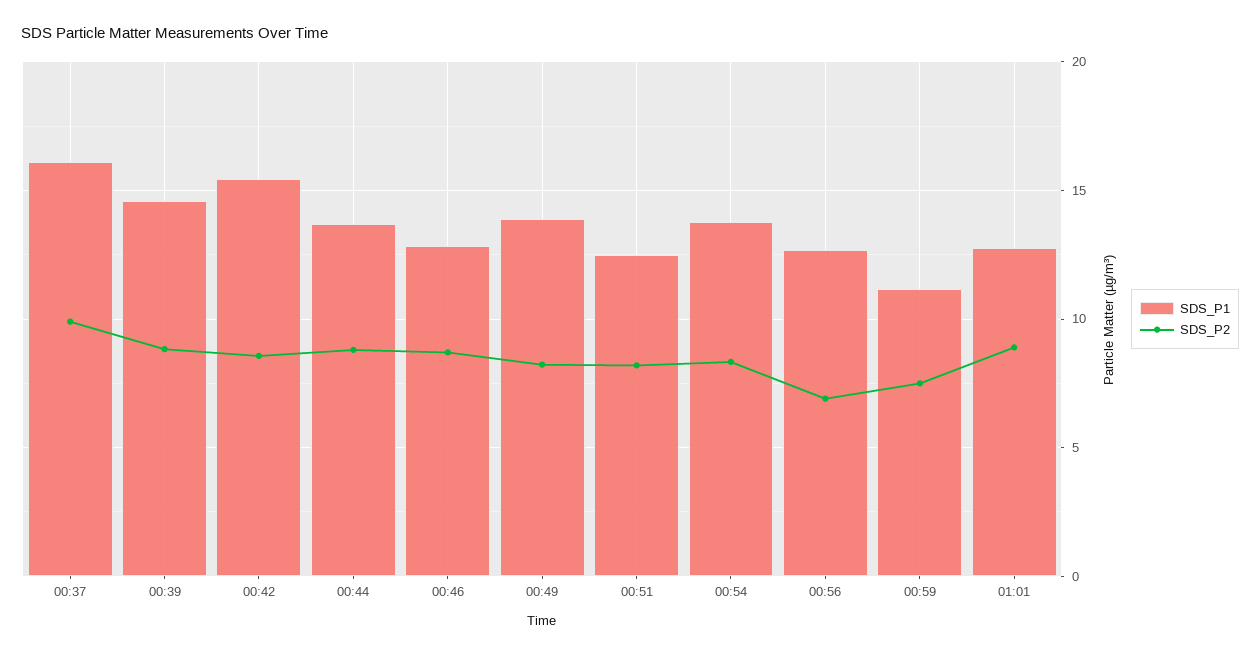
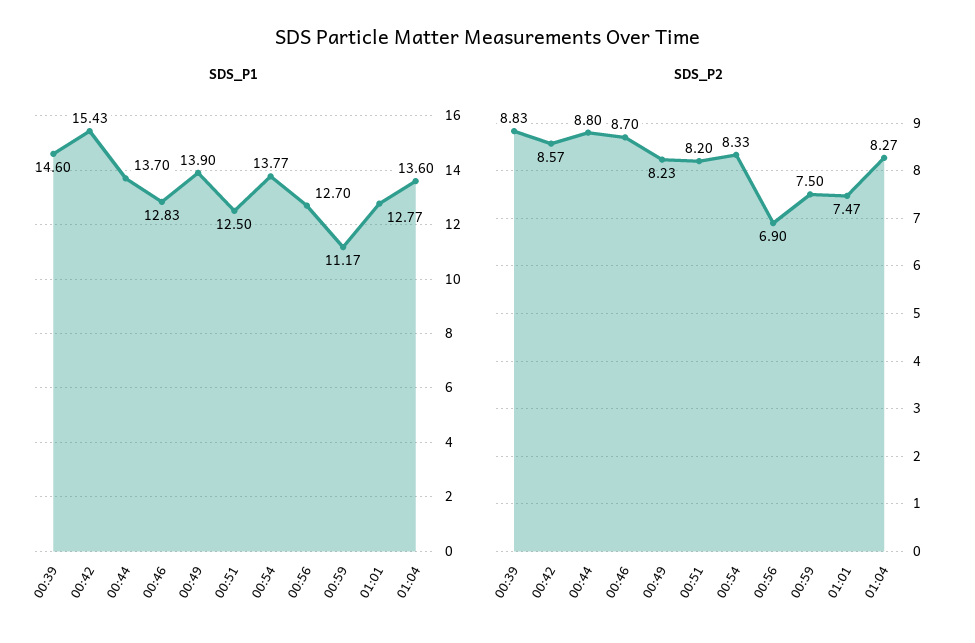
SDS_P1, 00:37: 16 -> none
SDS_P2, 00:37: 10 -> none
SDS_P2, 01:01: 9 -> 7.47
SDS_P1, 01:04: none -> 13.6
SDS_P2, 01:04: none -> 8.27

